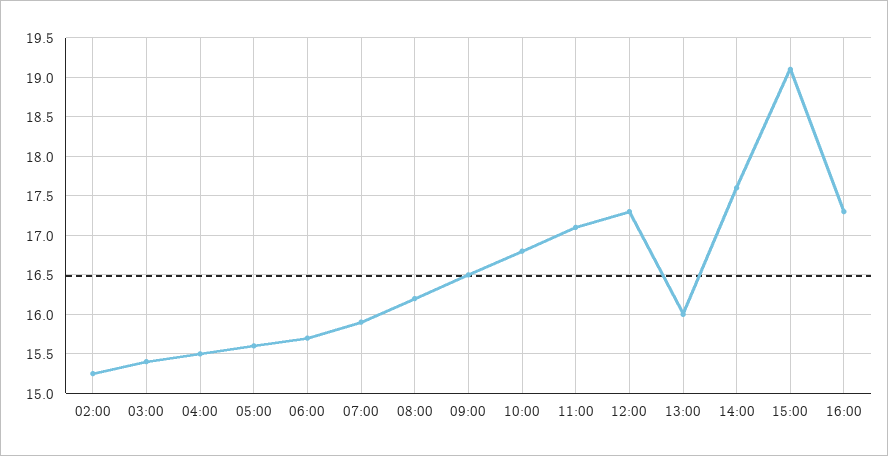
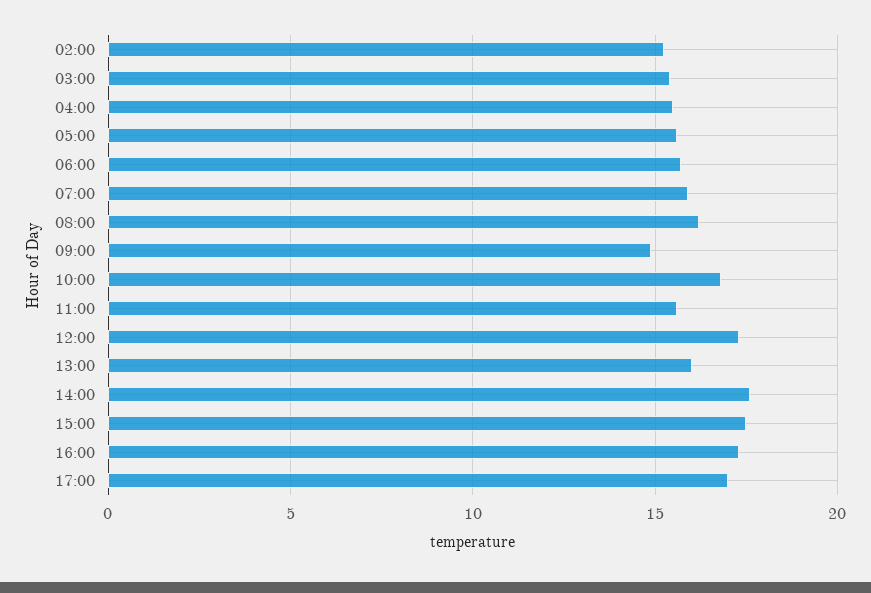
09:00: 16.5 -> 15
11:00: 17.1 -> 15.5
15:00: 19.1 -> 17.5
17:00: none -> 17

